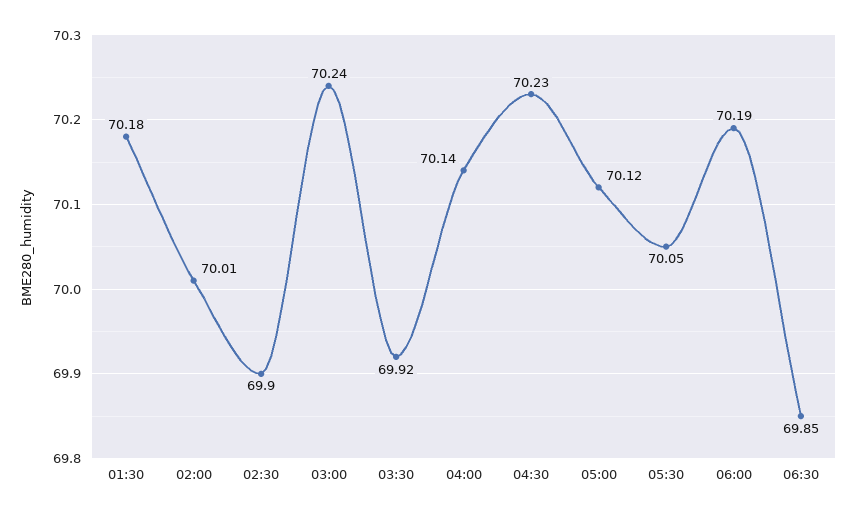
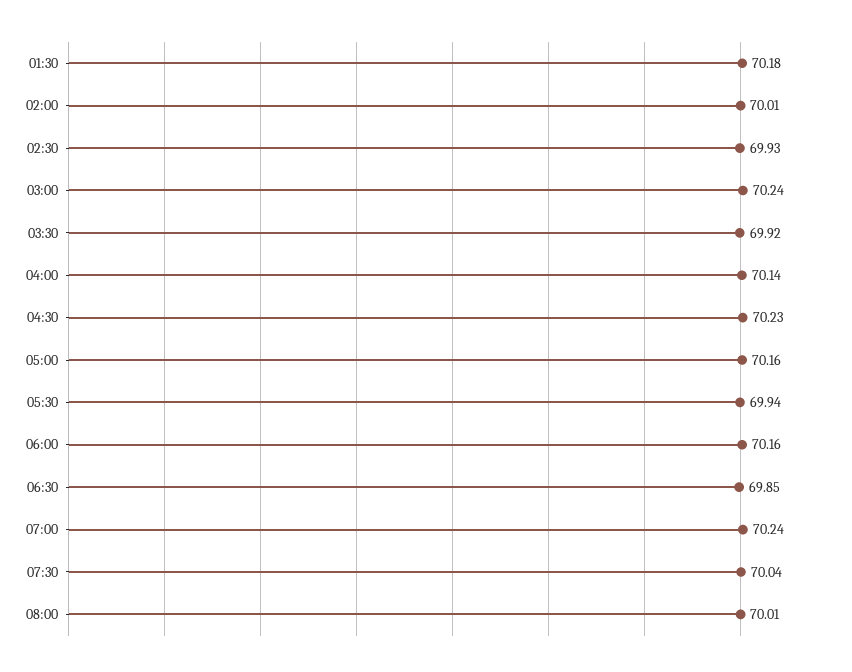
02:30: 69.9 -> 69.93
05:00: 70.12 -> 70.16
05:30: 70.05 -> 69.94
06:00: 70.19 -> 70.16
07:00: none -> 70.24
07:30: none -> 70.04
08:00: none -> 70.01

